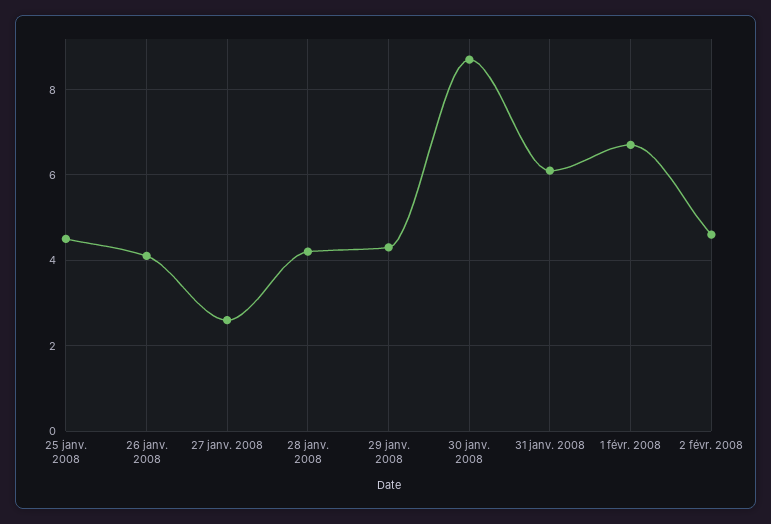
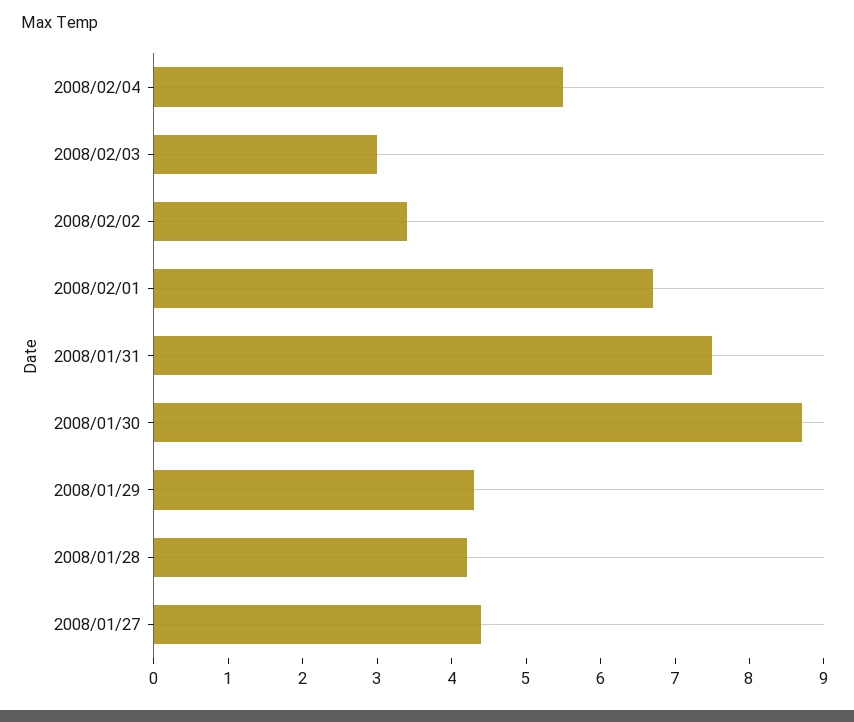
25 janv. 2008: 4.5 -> none
26 janv. 2008: 4 -> none
27 janv. 2008: 2.5 -> 4.5
31 janv. 2008: 6 -> 7.5
2 févr. 2008: 4.5 -> 3.5
2008/02/04: none -> 5.5
2008/02/03: none -> 3

